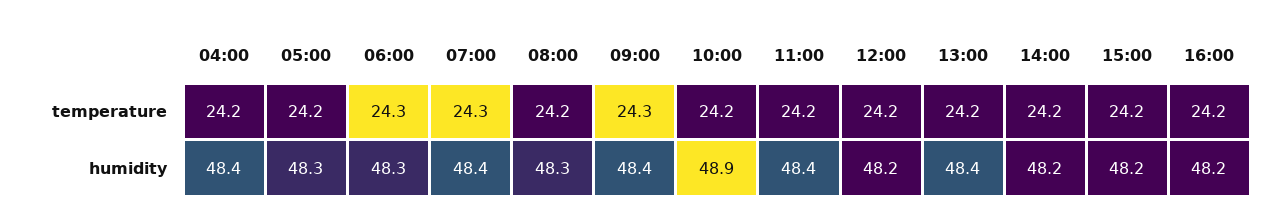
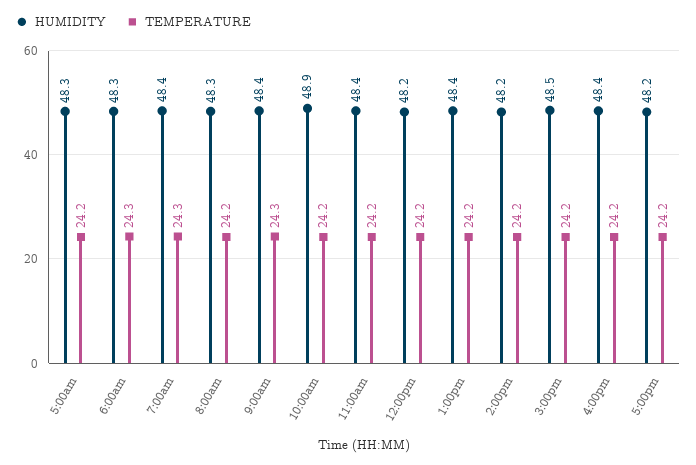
temperature, 04:00: 24.2 -> none
humidity, 04:00: 48.4 -> none
humidity, 15:00: 48.2 -> 48.5
humidity, 16:00: 48.2 -> 48.4
humidity, 5:00pm: none -> 48.2
temperature, 5:00pm: none -> 24.2

